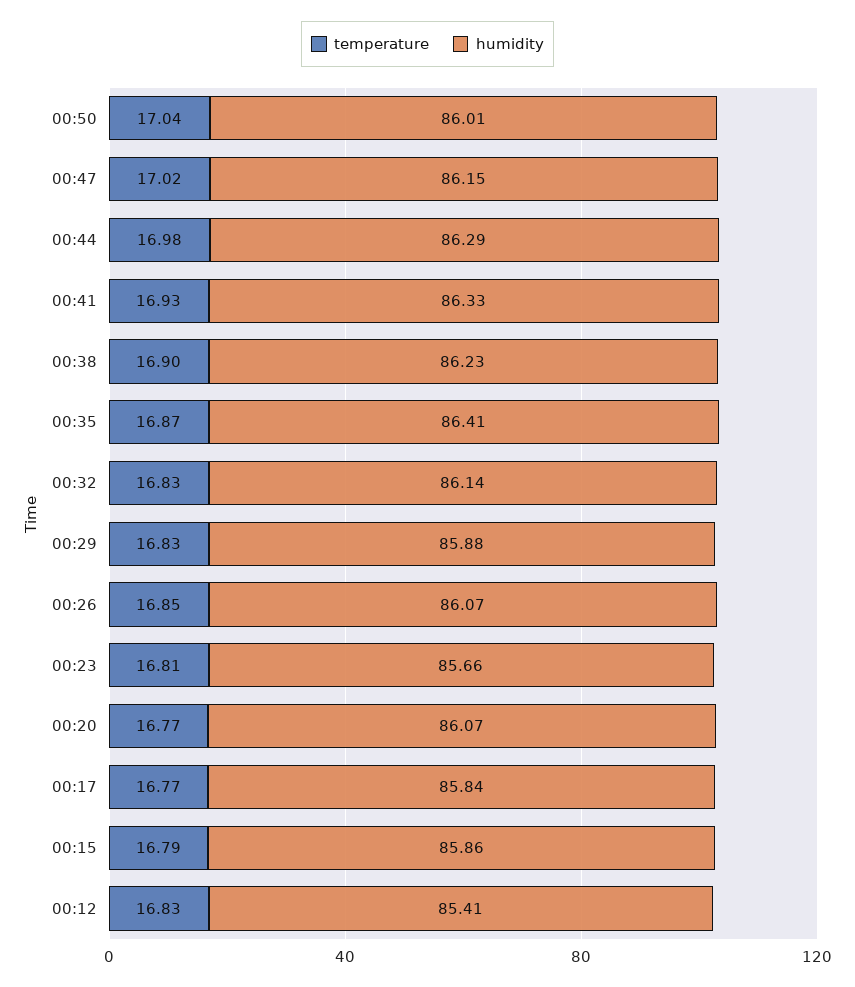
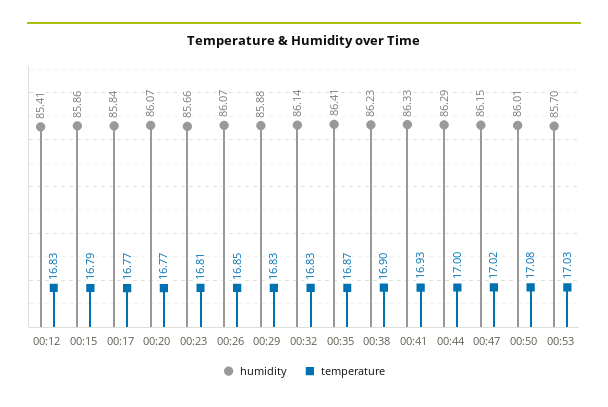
temperature, 00:50: 17.04 -> 17.08
temperature, 00:44: 16.98 -> 17
humidity, 00:53: none -> 85.7
temperature, 00:53: none -> 17.03

